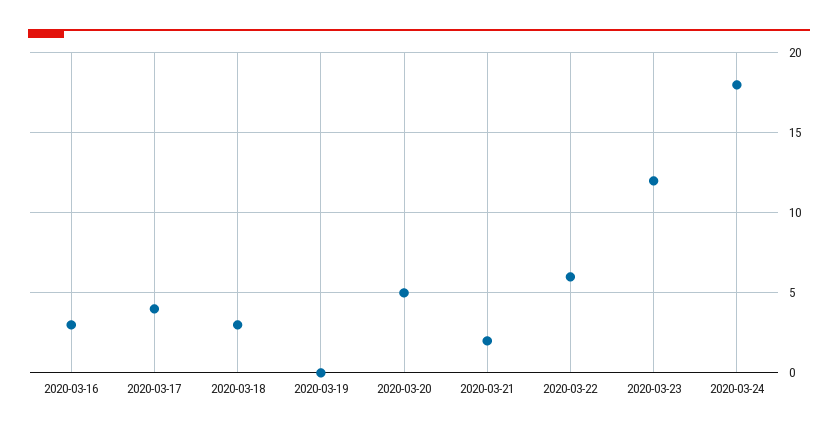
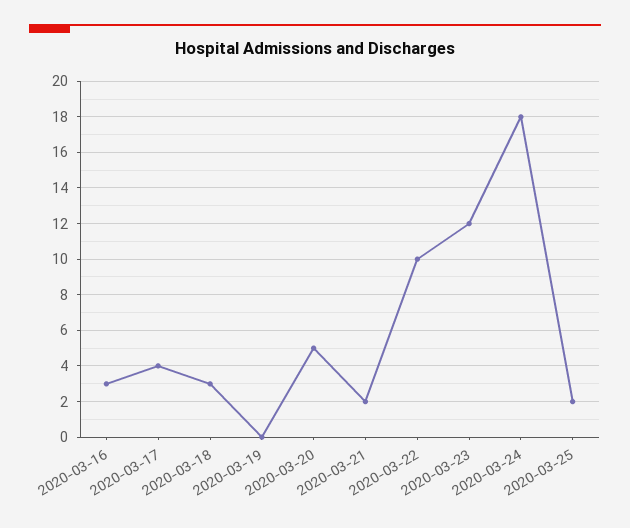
2020-03-22: 6 -> 10
2020-03-25: none -> 2

